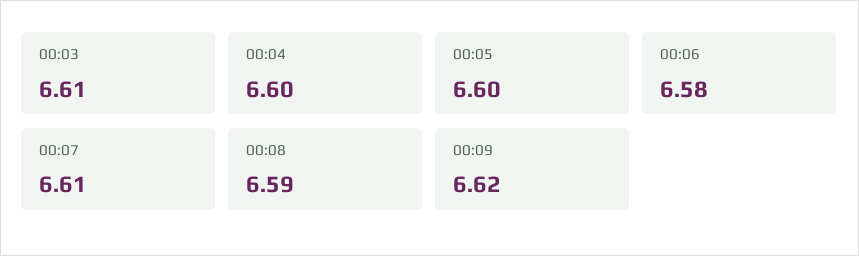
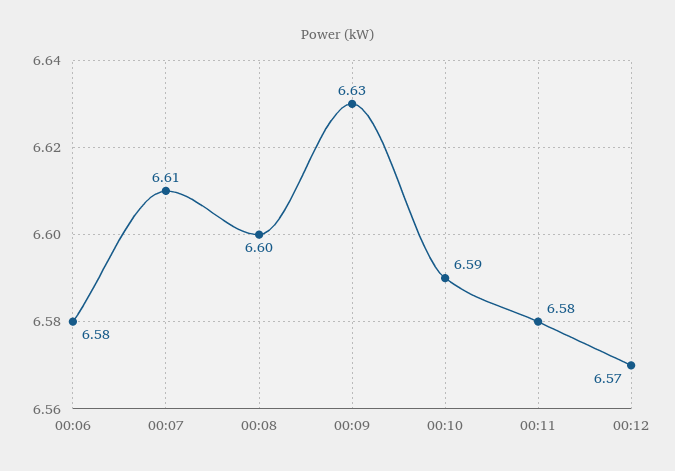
00:03: 6.61 -> none
00:04: 6.6 -> none
00:05: 6.6 -> none
00:08: 6.59 -> 6.6
00:09: 6.62 -> 6.63
00:10: none -> 6.59
00:11: none -> 6.58
00:12: none -> 6.57

